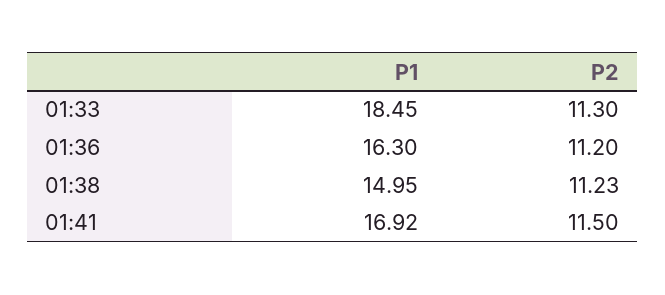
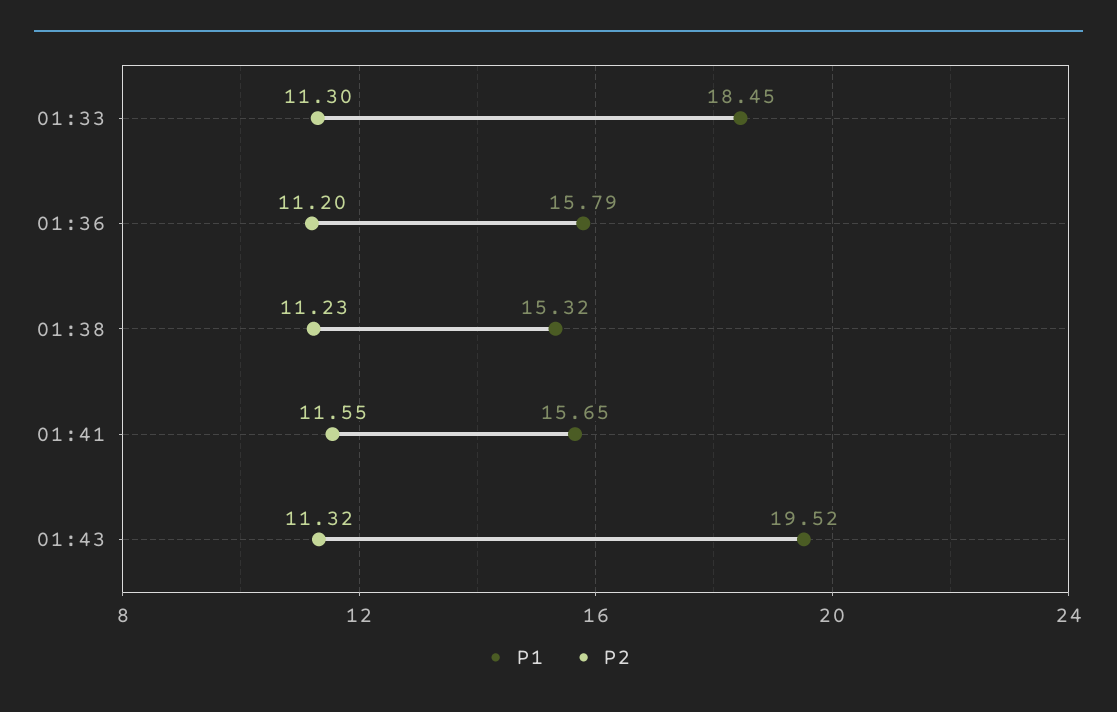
P1, 01:36: 16.3 -> 15.79
P1, 01:38: 14.95 -> 15.32
P1, 01:41: 16.92 -> 15.65
P2, 01:41: 11.5 -> 11.55
P1, 01:43: none -> 19.52
P2, 01:43: none -> 11.32

